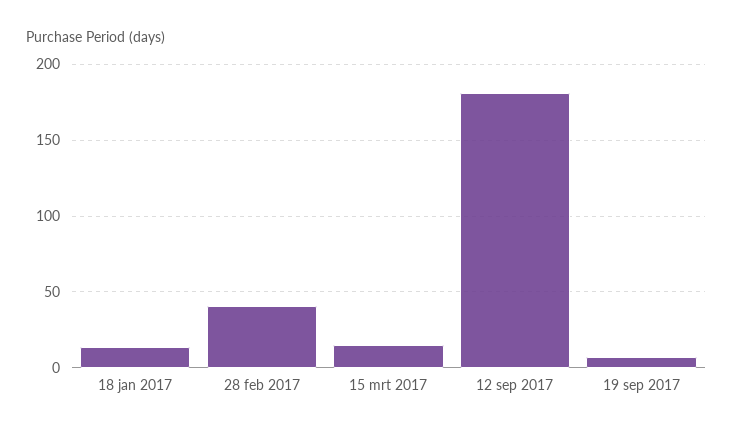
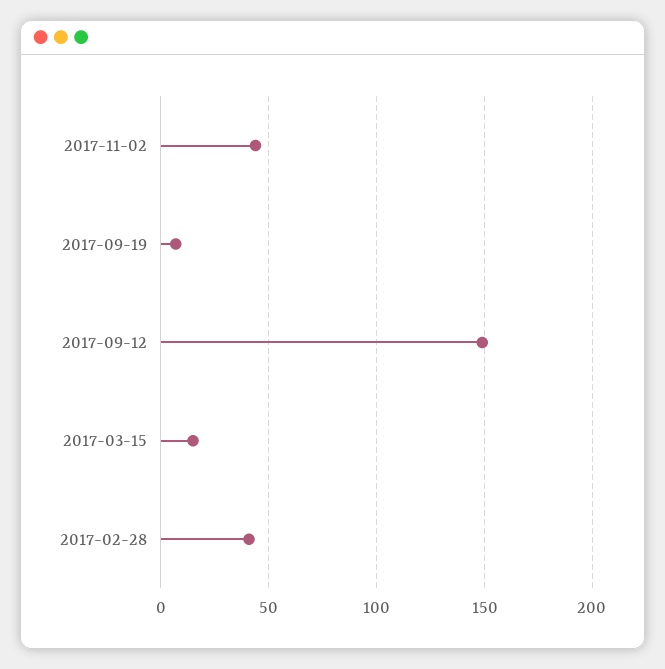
18 jan 2017: 15 -> none
12 sep 2017: 180 -> 150
2017-11-02: none -> 45

